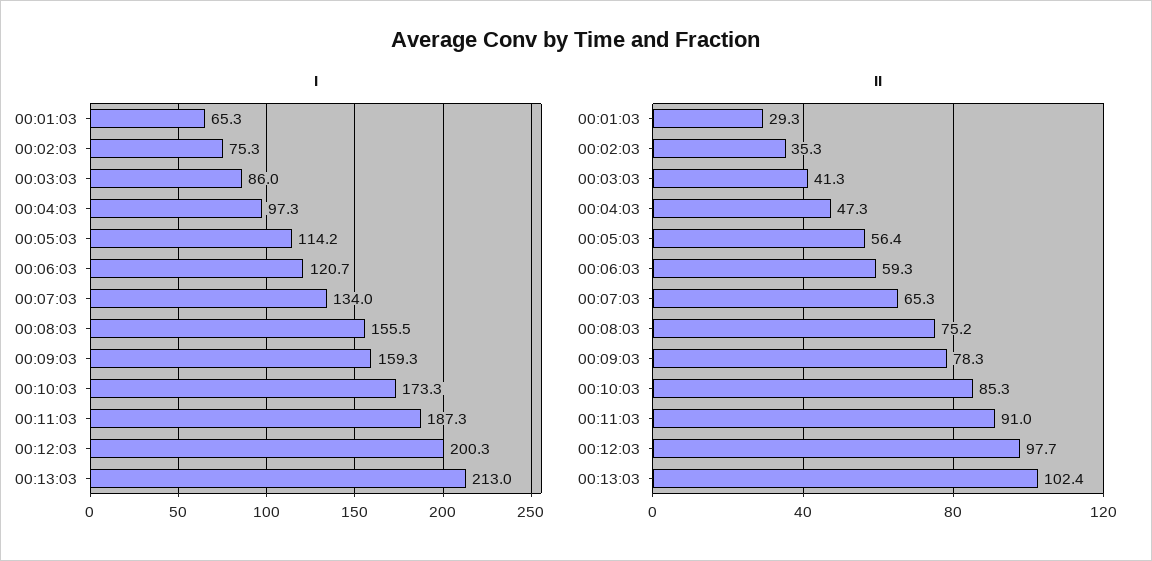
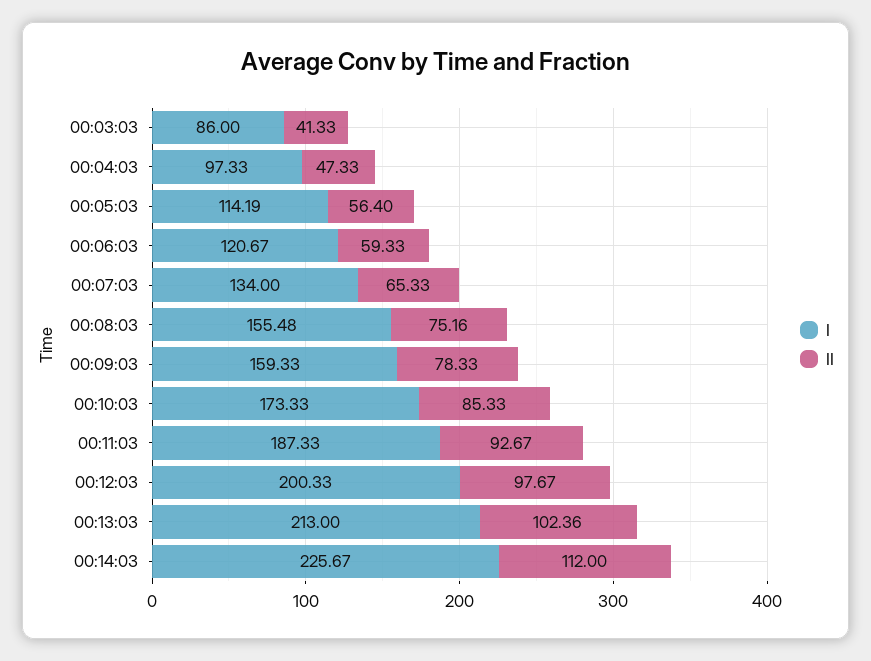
I, 00:01:03: 65.3 -> none
I, 00:02:03: 75.3 -> none
II, 00:01:03: 29.3 -> none
II, 00:02:03: 35.3 -> none
II, 00:11:03: 91 -> 92.67
I, 00:14:03: none -> 225.67
II, 00:14:03: none -> 112

